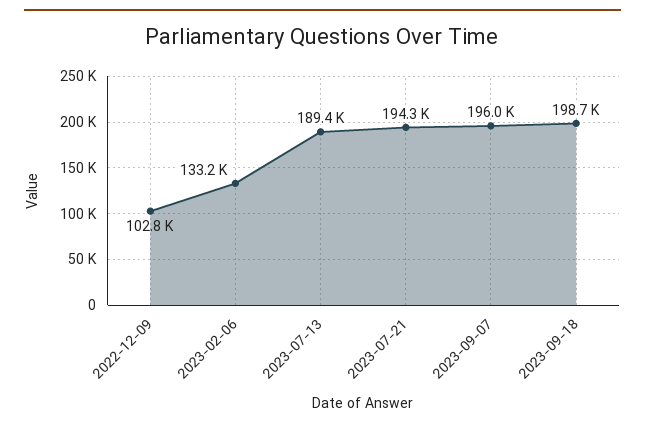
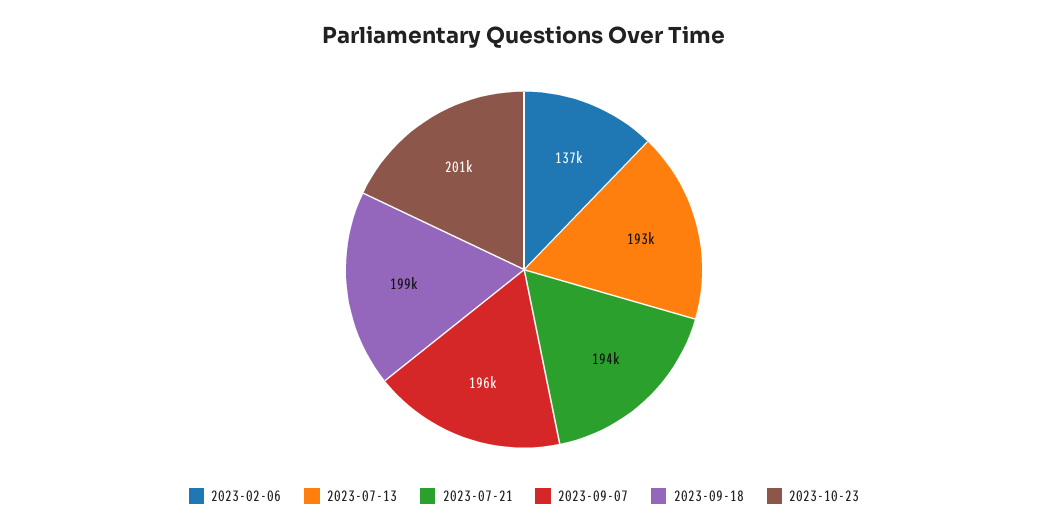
2022-12-09: 102800 -> none
2023-02-06: 133200 -> 137000
2023-07-13: 189400 -> 193000
2023-10-23: none -> 201000

